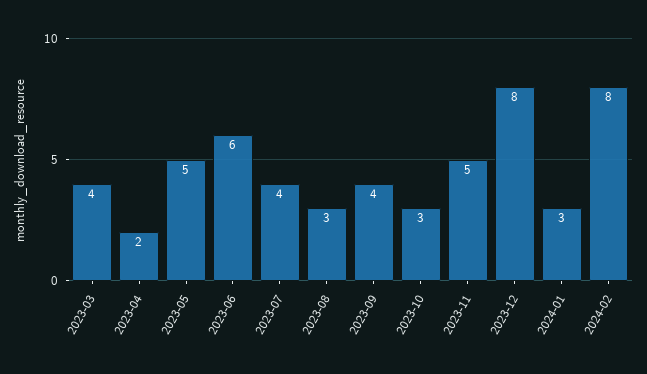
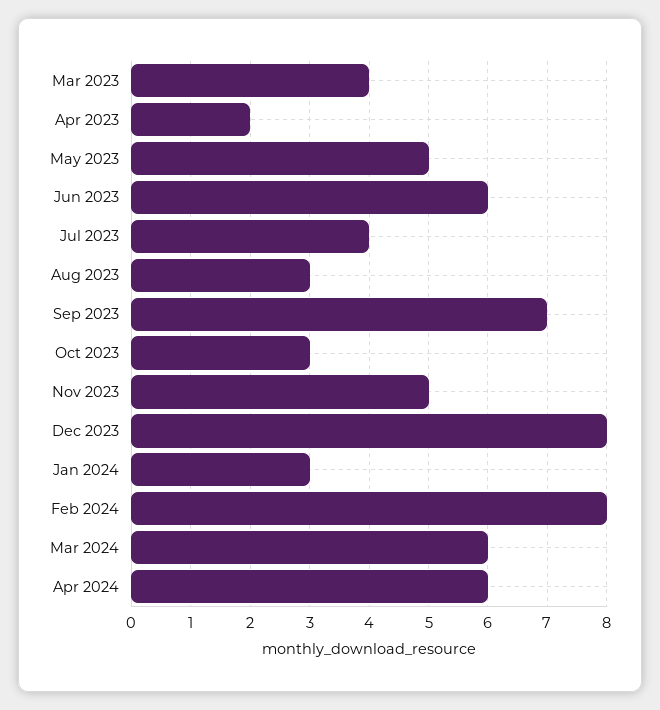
2023-09: 4 -> 7
Mar 2024: none -> 6
Apr 2024: none -> 6

